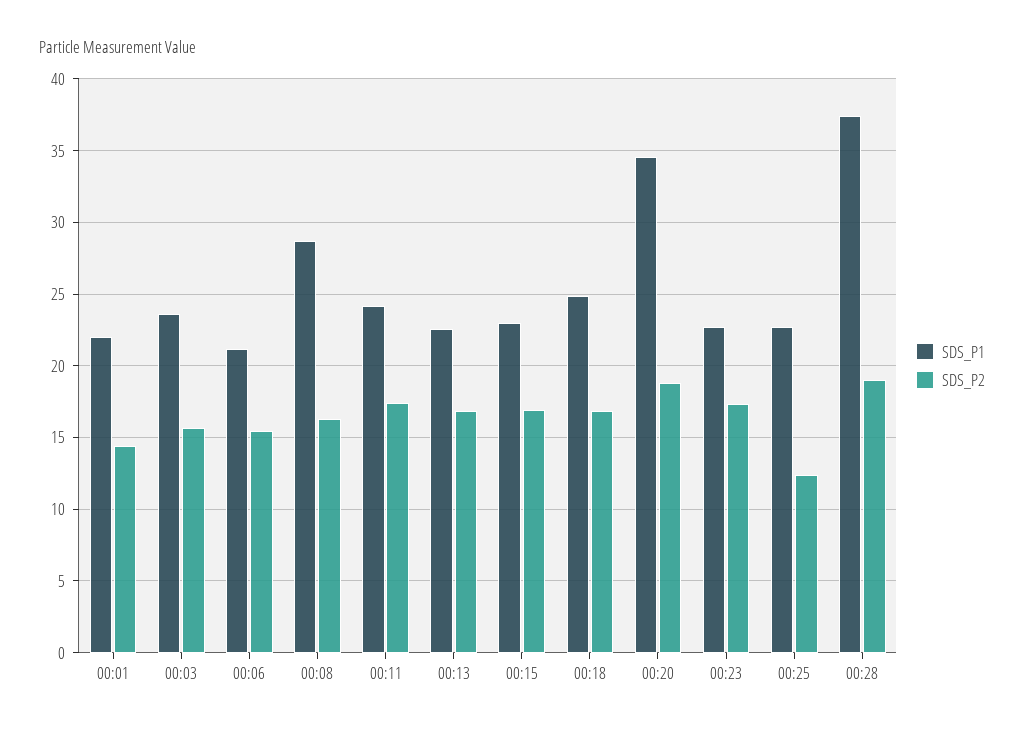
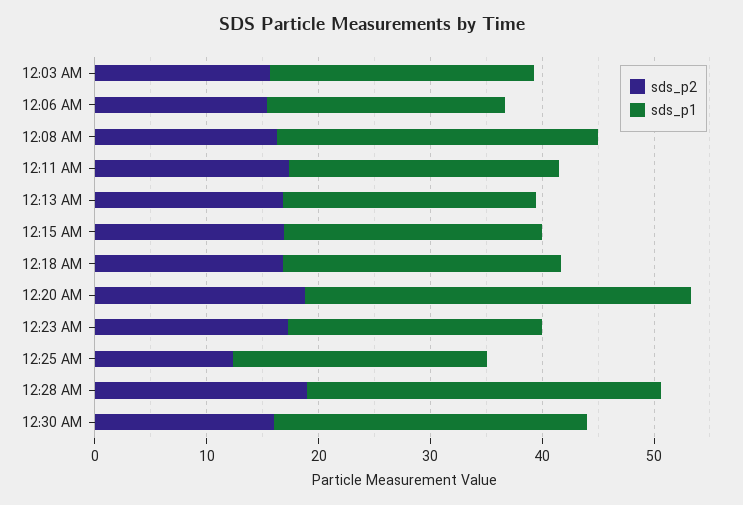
SDS_P1, 00:01: 22 -> none
SDS_P2, 00:01: 14.5 -> none
SDS_P1, 00:28: 37.5 -> 32
SDS_P2, 12:30 AM: none -> 16
SDS_P1, 12:30 AM: none -> 28

